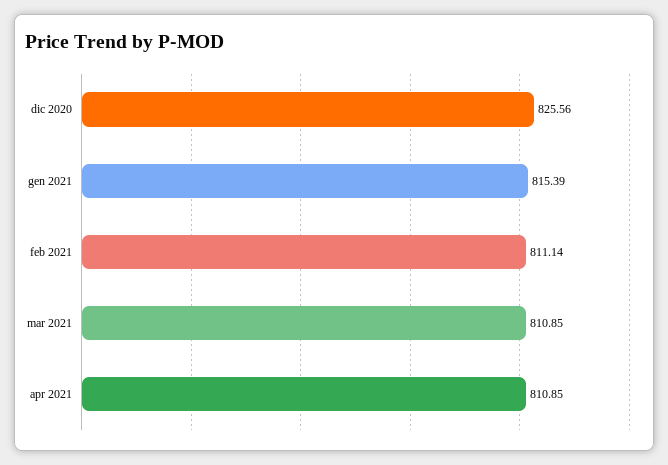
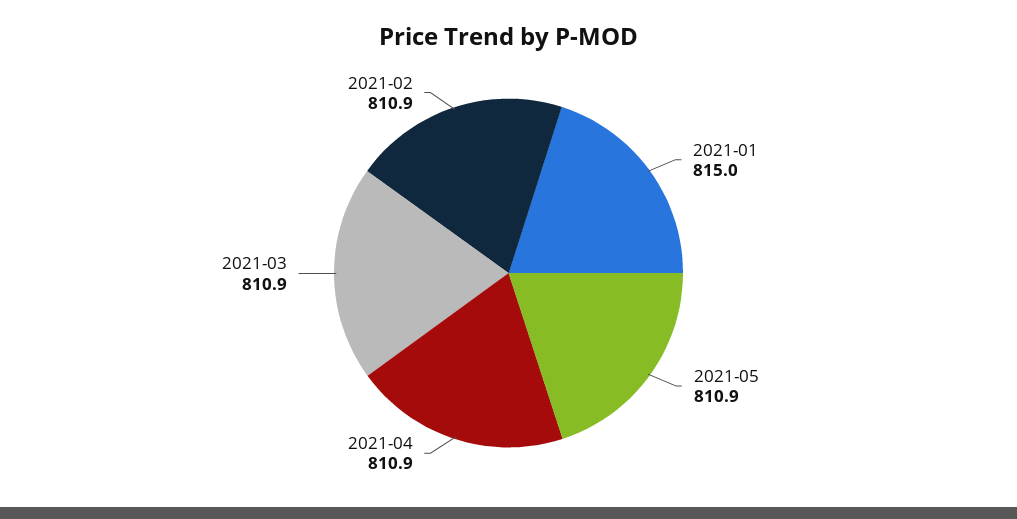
dic 2020: 825.56 -> none
gen 2021: 815.39 -> 815
feb 2021: 811.14 -> 810.9
2021-05: none -> 810.9

